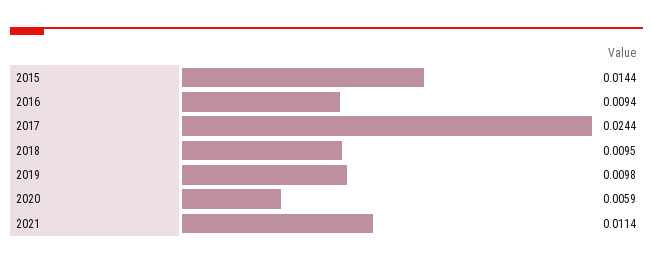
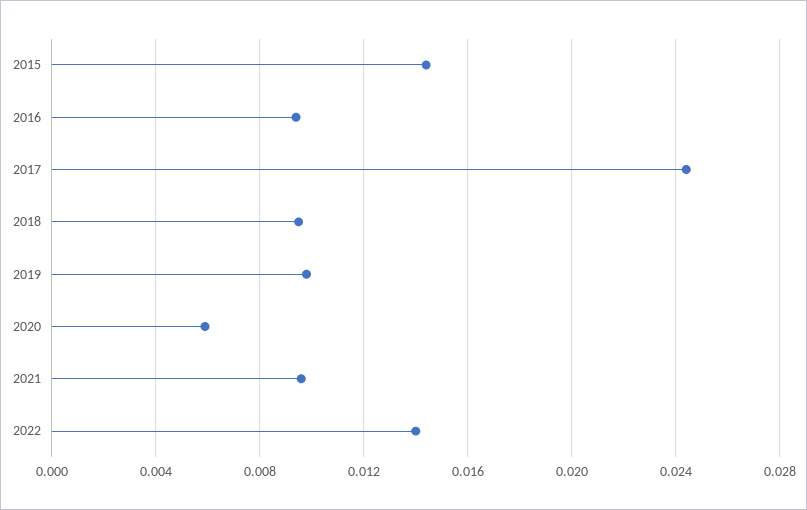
2021: 0.0114 -> 0.0095
2022: none -> 0.014

